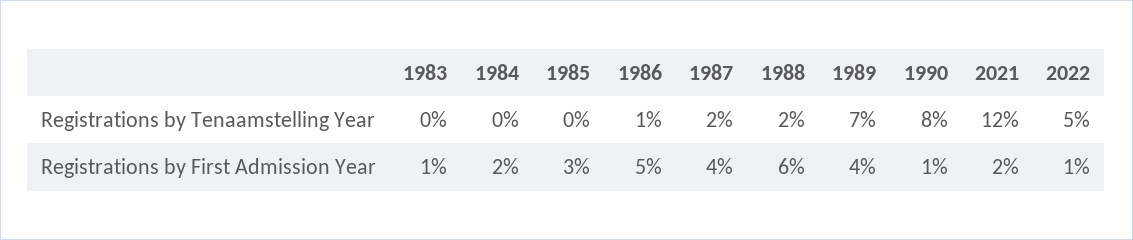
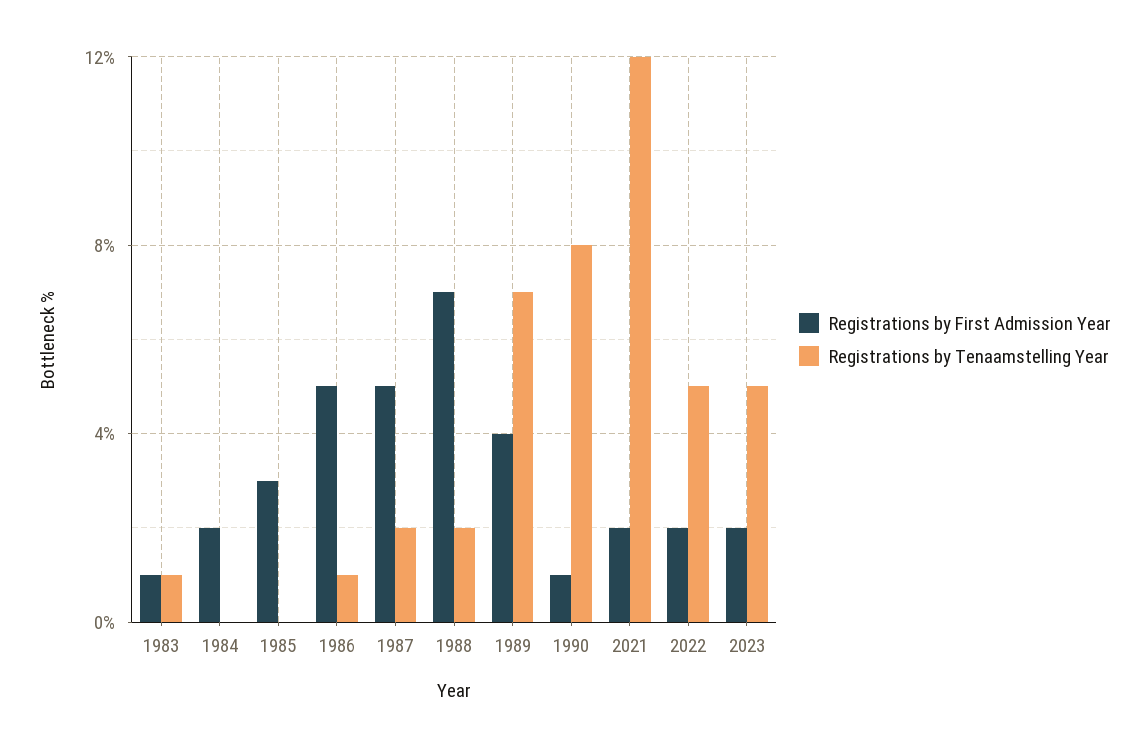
Registrations by Tenaamstelling Year, 1983: 0 -> 1
Registrations by First Admission Year, 1987: 4 -> 5
Registrations by First Admission Year, 1988: 6 -> 7
Registrations by First Admission Year, 2022: 1 -> 2
Registrations by First Admission Year, 2023: none -> 2
Registrations by Tenaamstelling Year, 2023: none -> 5

